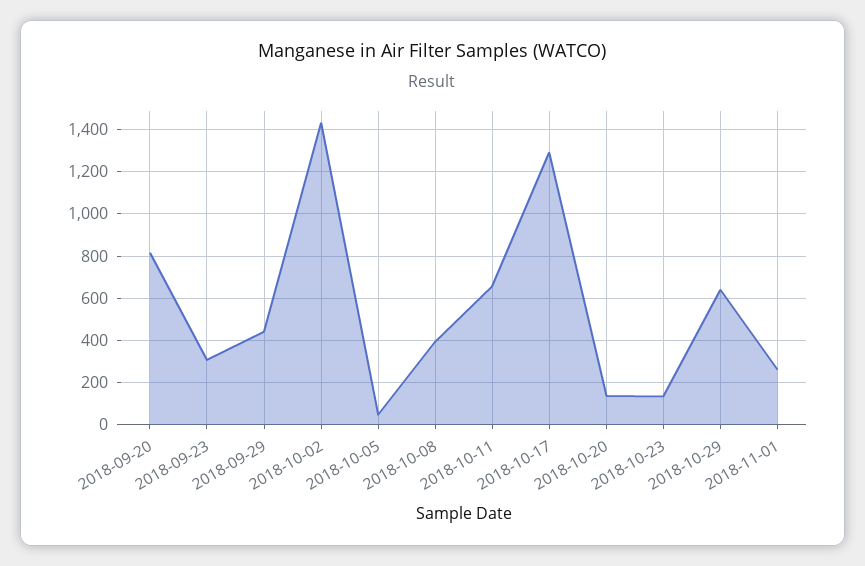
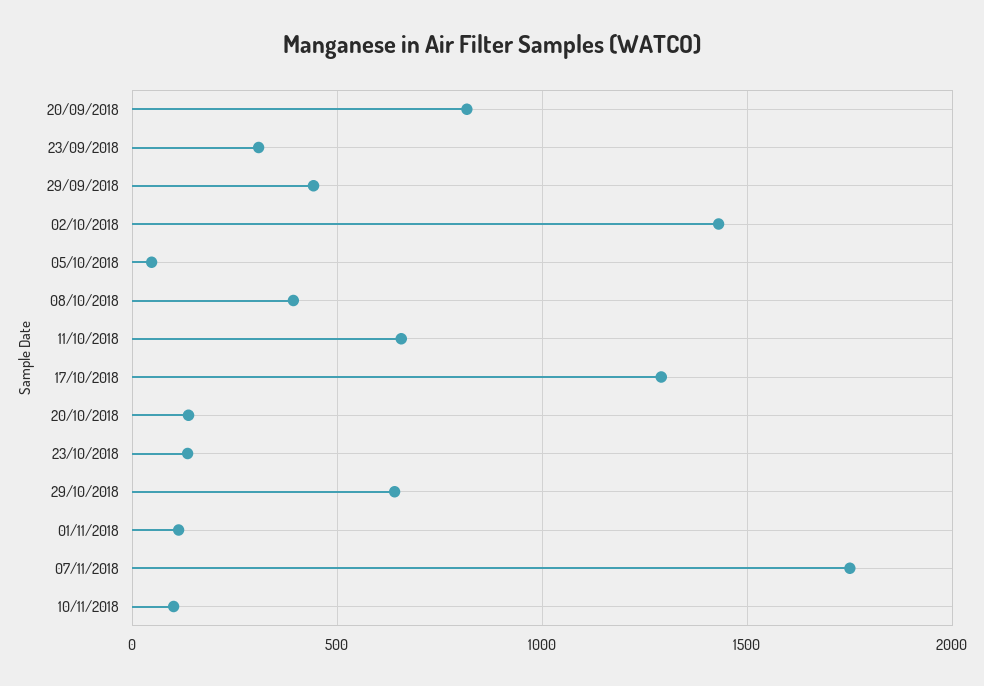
2018-11-01: 250 -> 100
07/11/2018: none -> 1750
10/11/2018: none -> 100

